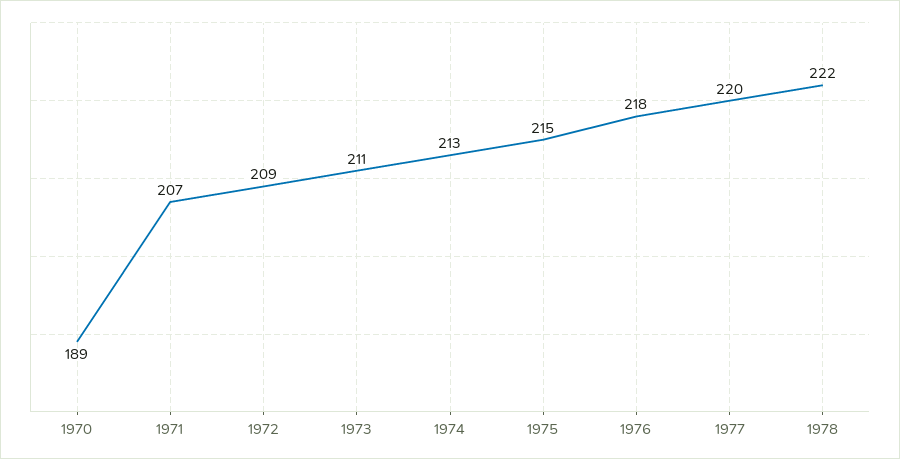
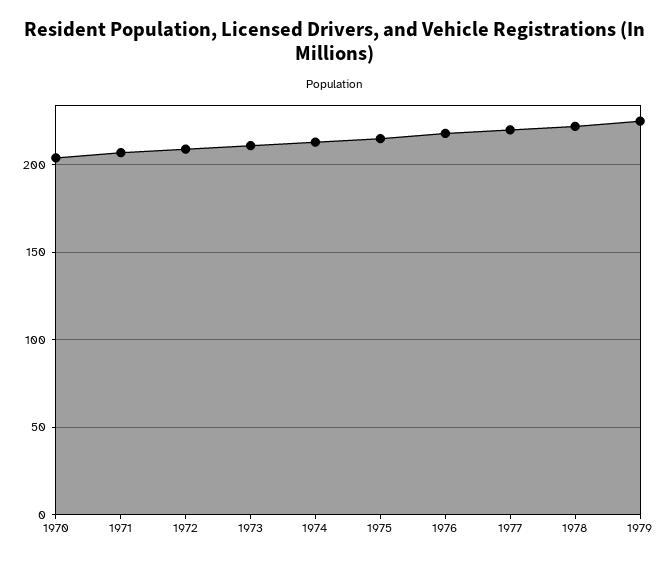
1970: 189 -> 205
1979: none -> 225

